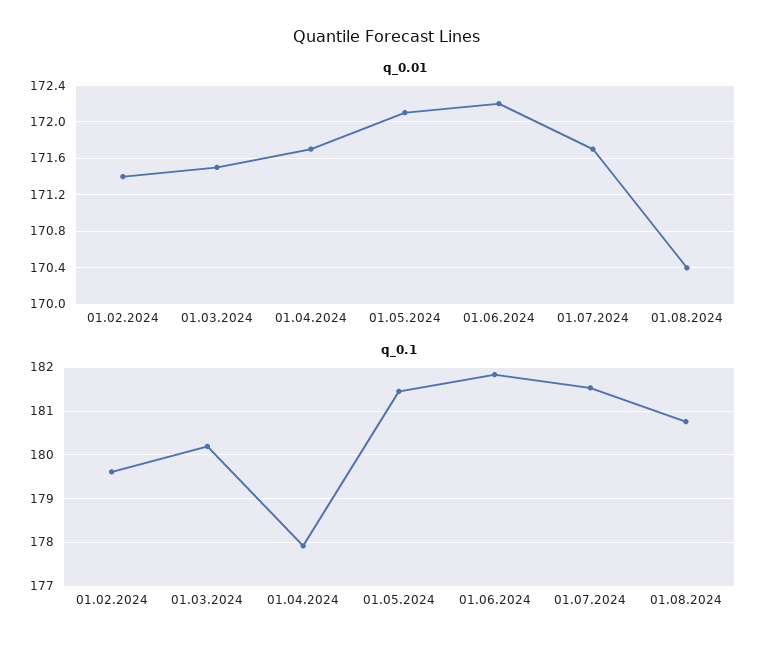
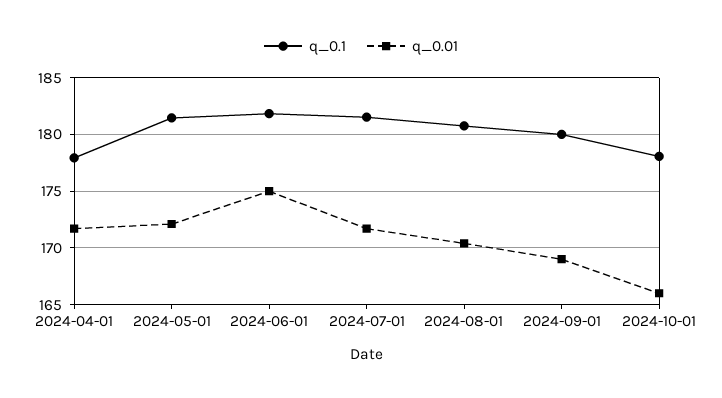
q_0.01, 01.02.2024: 171.4 -> none
q_0.01, 01.03.2024: 171.5 -> none
q_0.01, 01.06.2024: 172.2 -> 175
q_0.1, 01.02.2024: 179.6 -> none
q_0.1, 01.03.2024: 180.2 -> none
q_0.1, 2024-09-01: none -> 180
q_0.01, 2024-09-01: none -> 169
q_0.1, 2024-10-01: none -> 178
q_0.01, 2024-10-01: none -> 166

